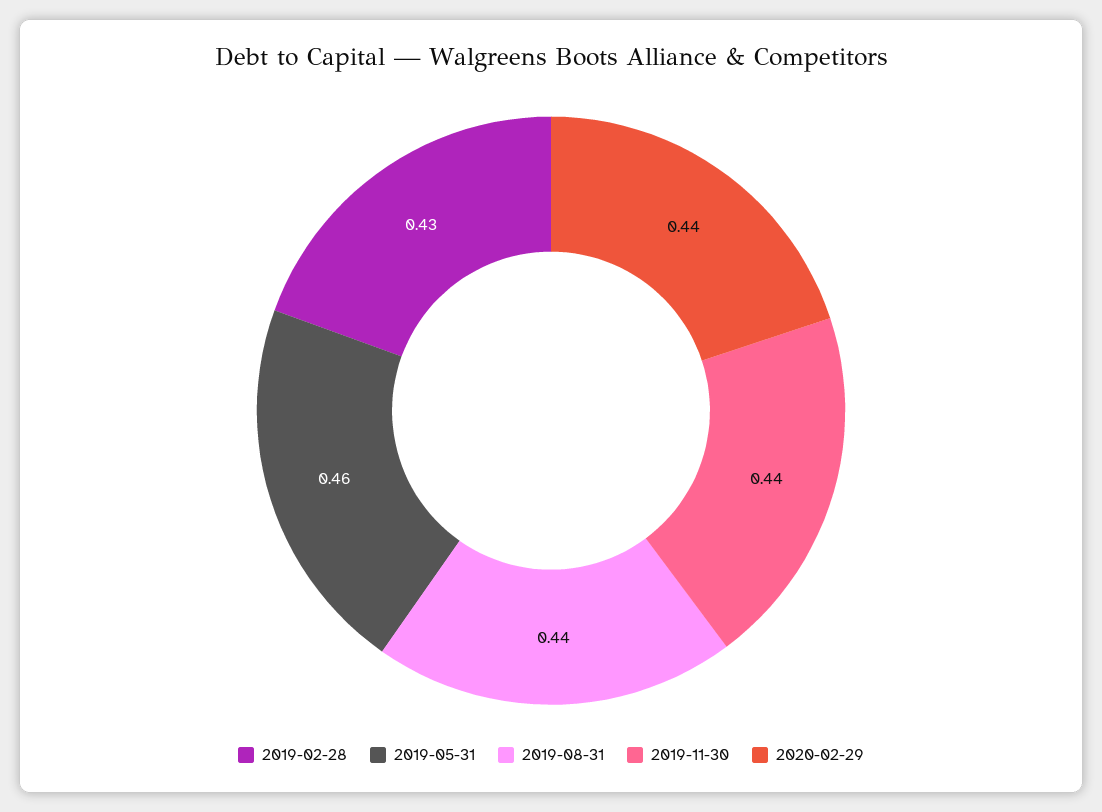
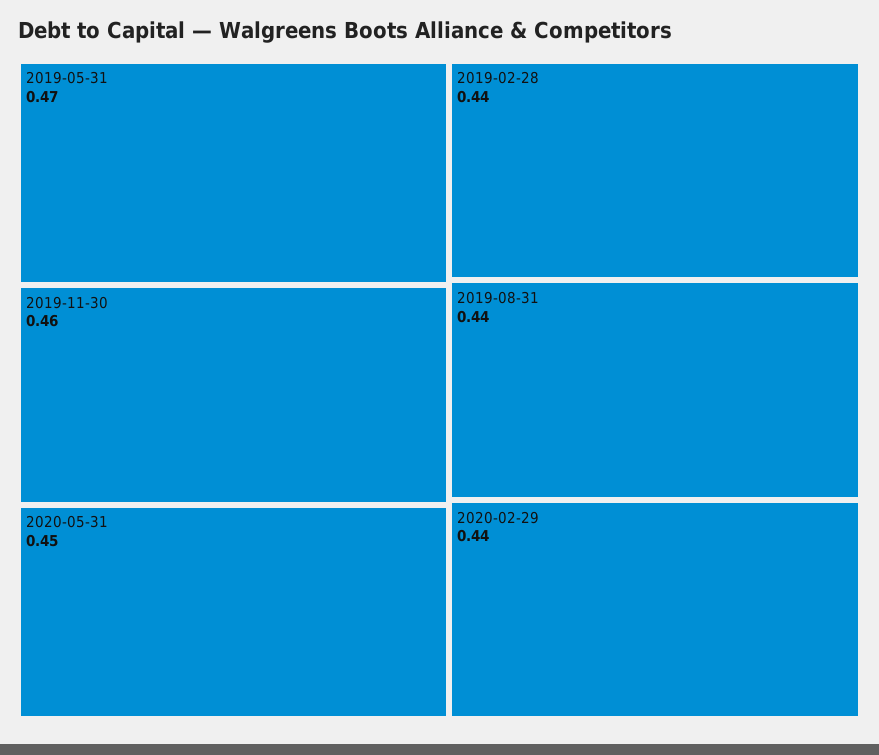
2019-02-28: 0.43 -> 0.44
2019-05-31: 0.46 -> 0.47
2019-11-30: 0.44 -> 0.46
2020-05-31: none -> 0.45

